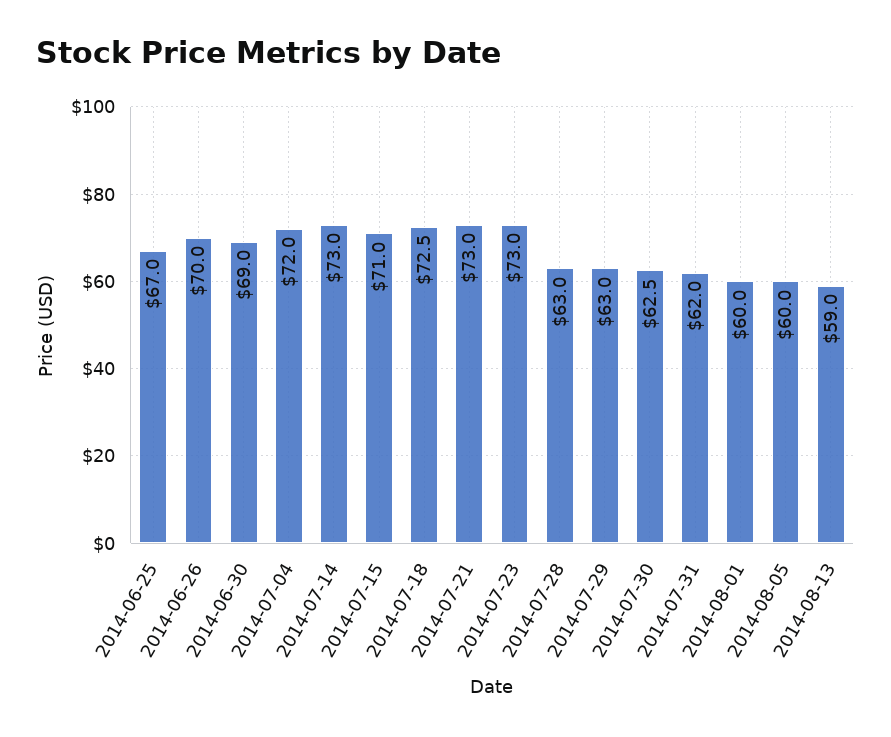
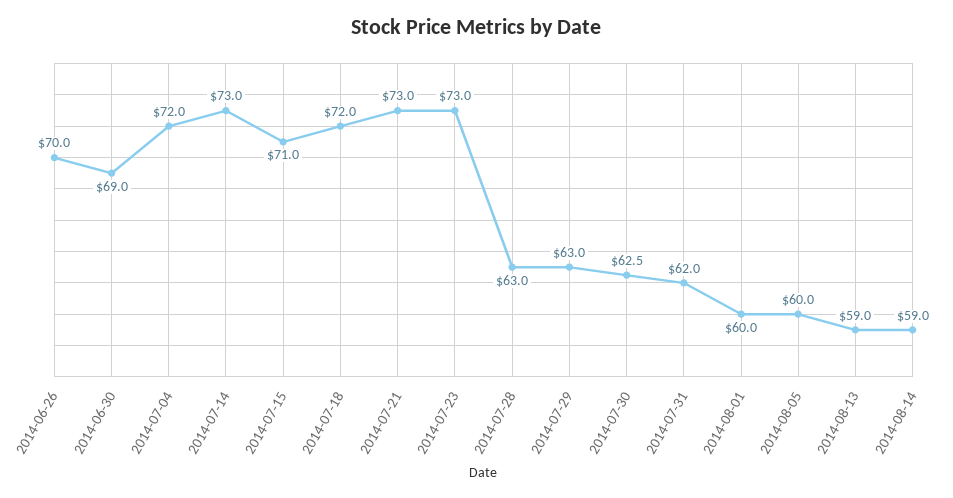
2014-06-25: 67 -> none
2014-07-18: 72.5 -> 72
2014-08-14: none -> 59

